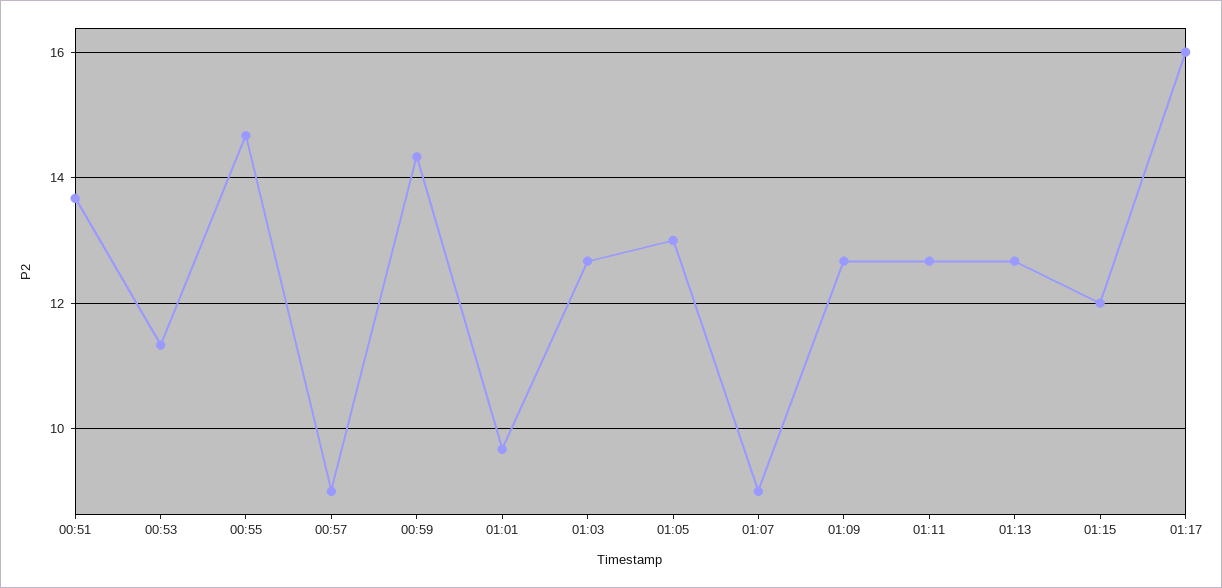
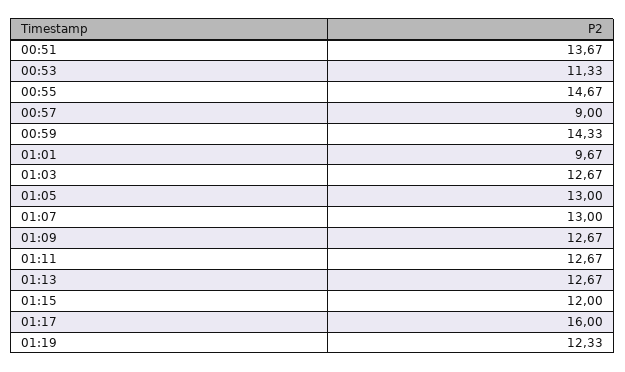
01:07: 9 -> 13
01:19: none -> 12.33

